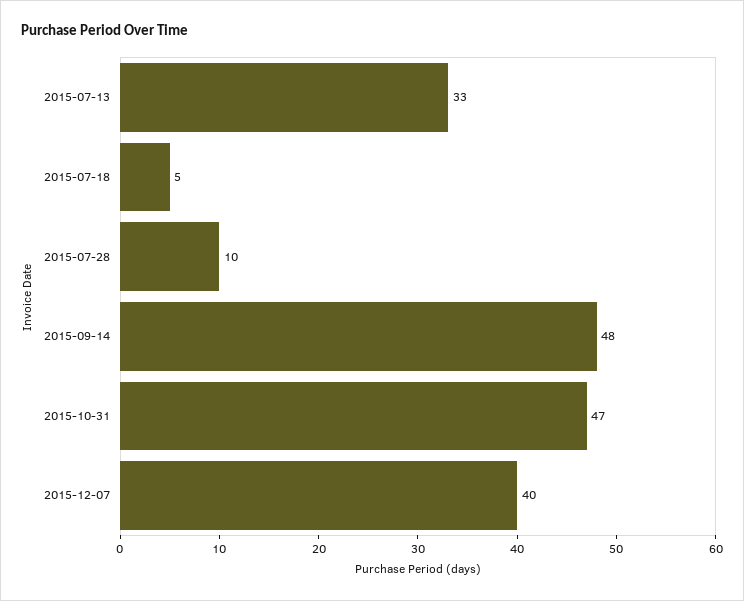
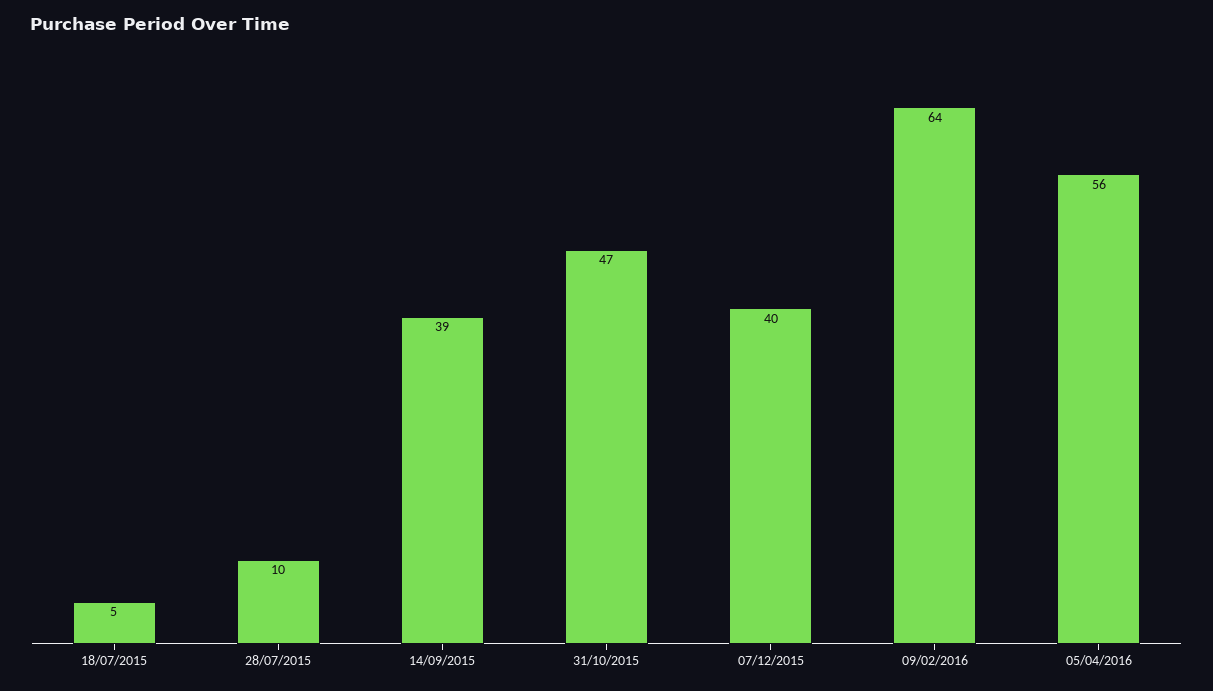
2015-07-13: 33 -> none
2015-09-14: 48 -> 39
09/02/2016: none -> 64
05/04/2016: none -> 56

